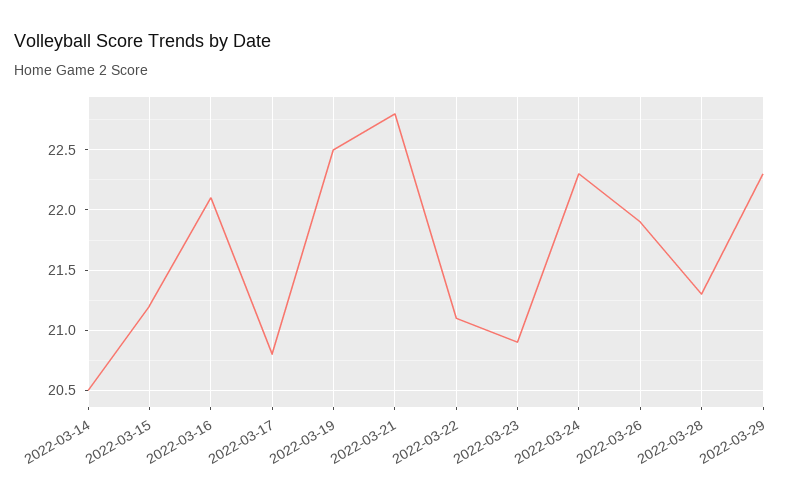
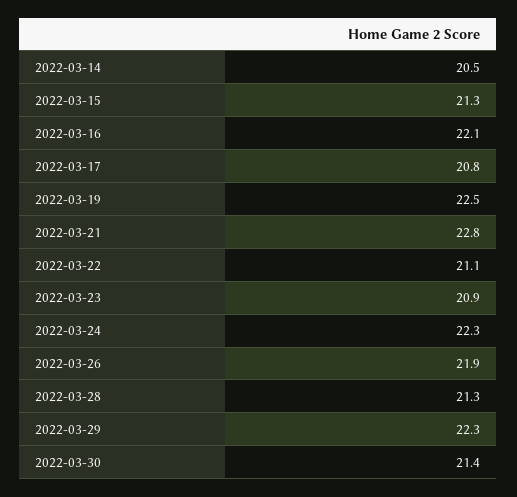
2022-03-15: 21.2 -> 21.3
2022-03-30: none -> 21.4

